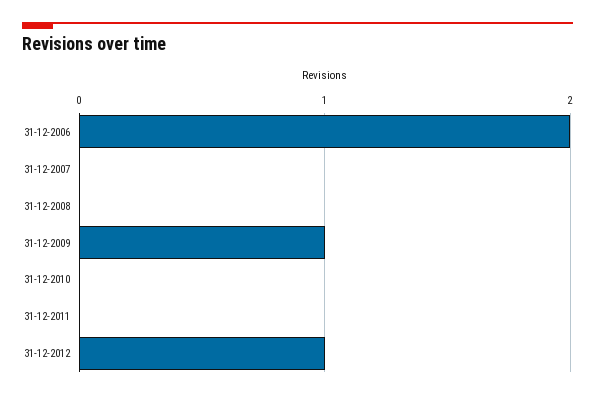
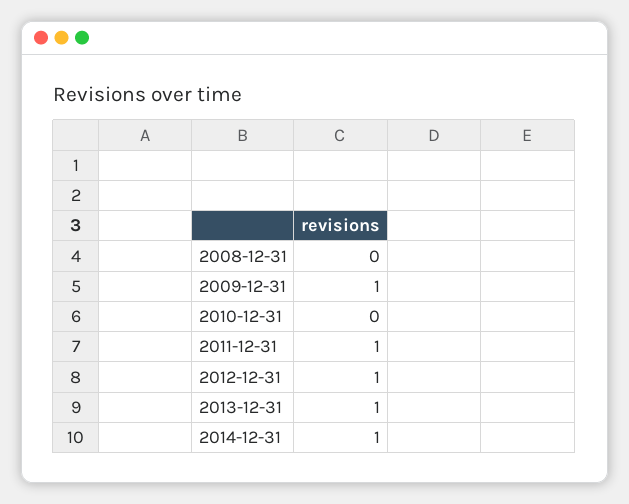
31-12-2006: 2 -> none
31-12-2007: 0 -> none
31-12-2011: 0 -> 1
2013-12-31: none -> 1
2014-12-31: none -> 1

